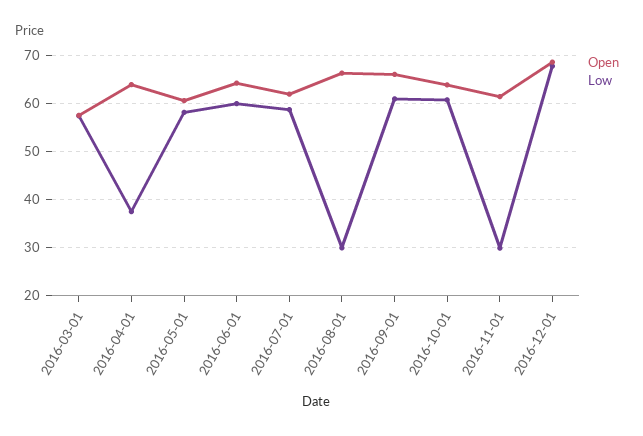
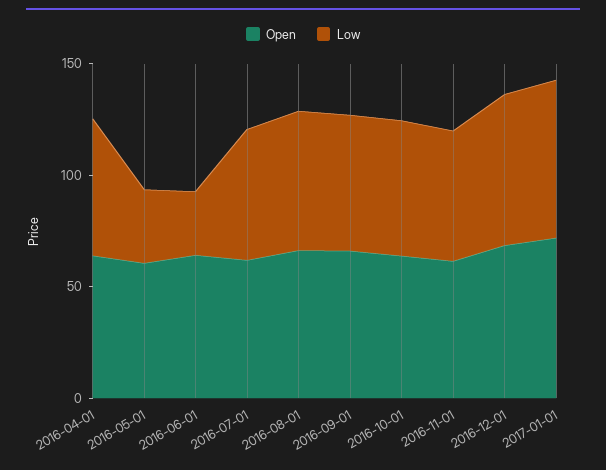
Open, 2016-03-01: 58 -> none
Low, 2016-03-01: 58 -> none
Low, 2016-04-01: 38 -> 60
Low, 2016-05-01: 58 -> 30
Low, 2016-06-01: 60 -> 30
Low, 2016-08-01: 30 -> 60
Low, 2016-11-01: 30 -> 60
Open, 2017-01-01: none -> 70
Low, 2017-01-01: none -> 70

